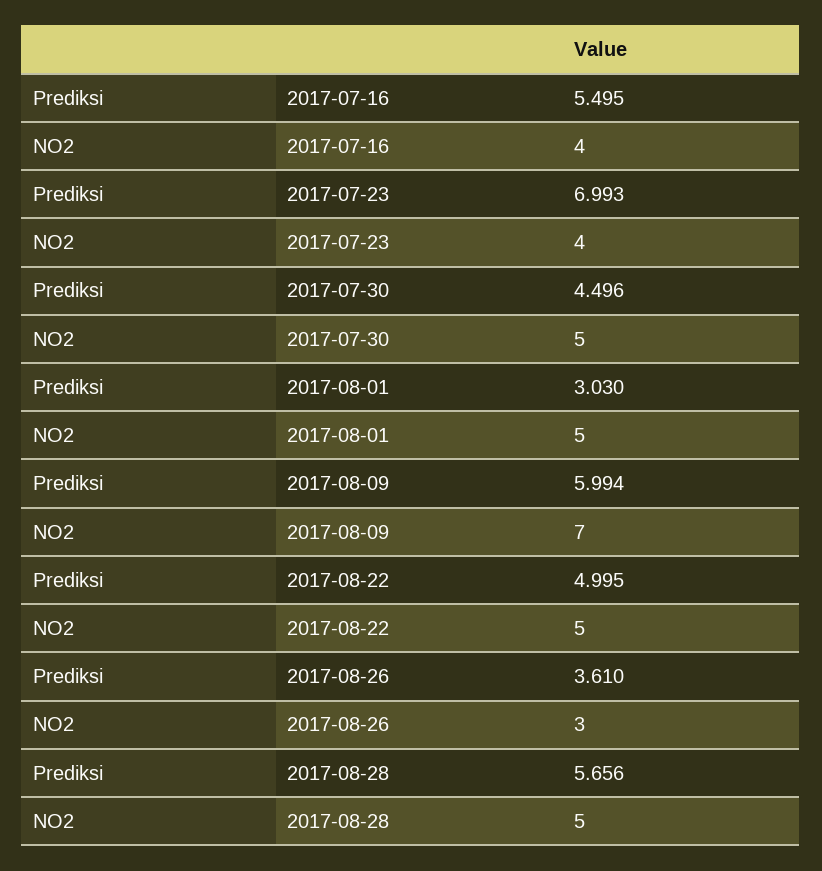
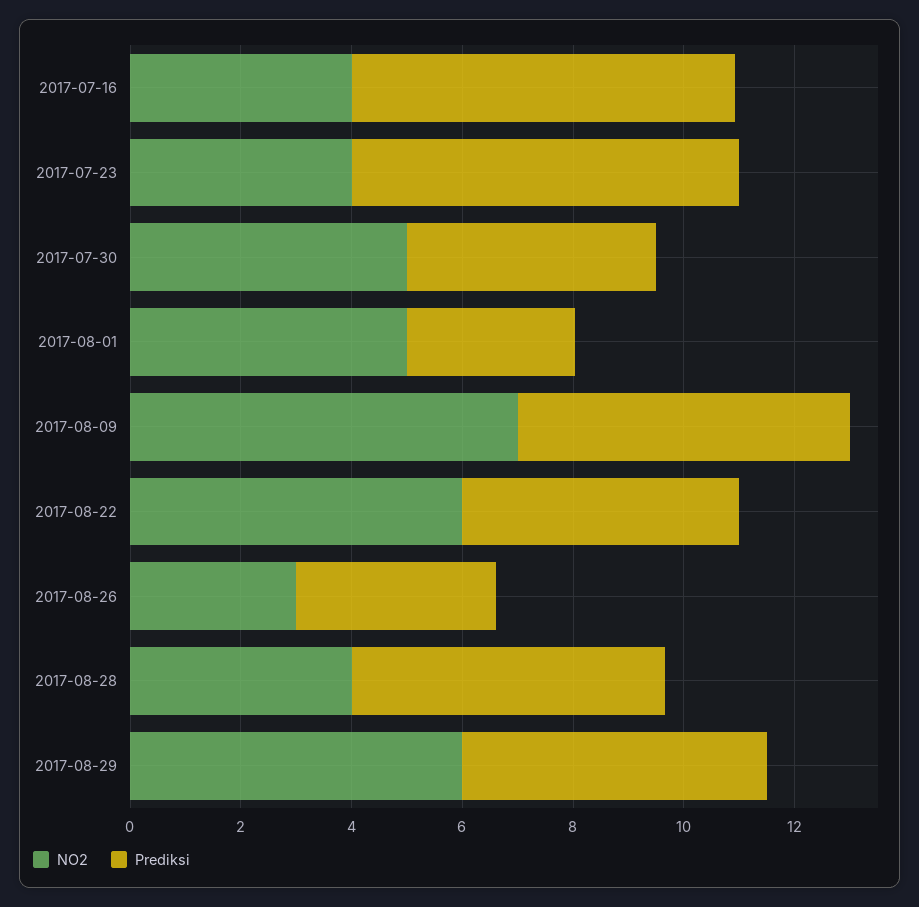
Prediksi, 2017-07-16: 5.495 -> 7
NO2, 2017-08-22: 5 -> 6
NO2, 2017-08-28: 5 -> 4
NO2, 2017-08-29: none -> 6
Prediksi, 2017-08-29: none -> 5.5

